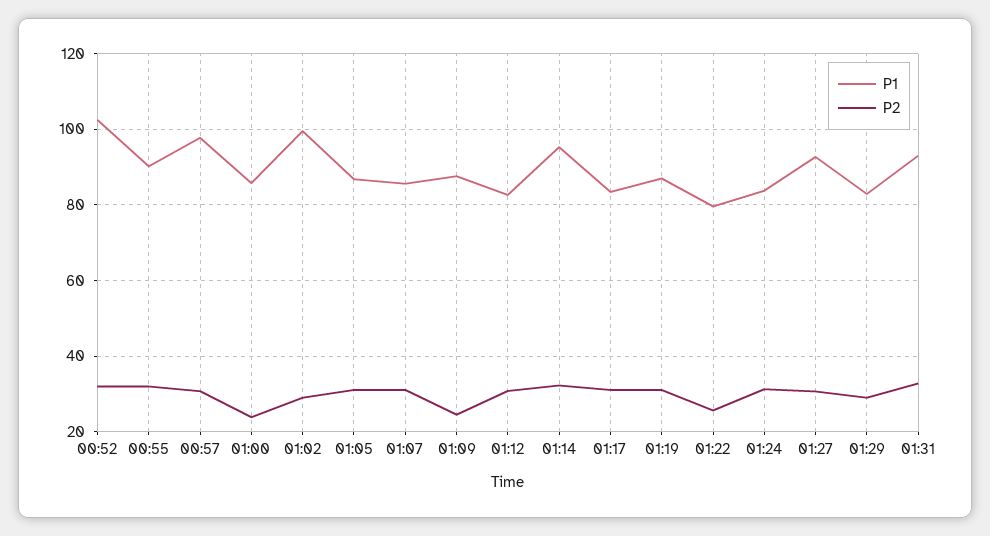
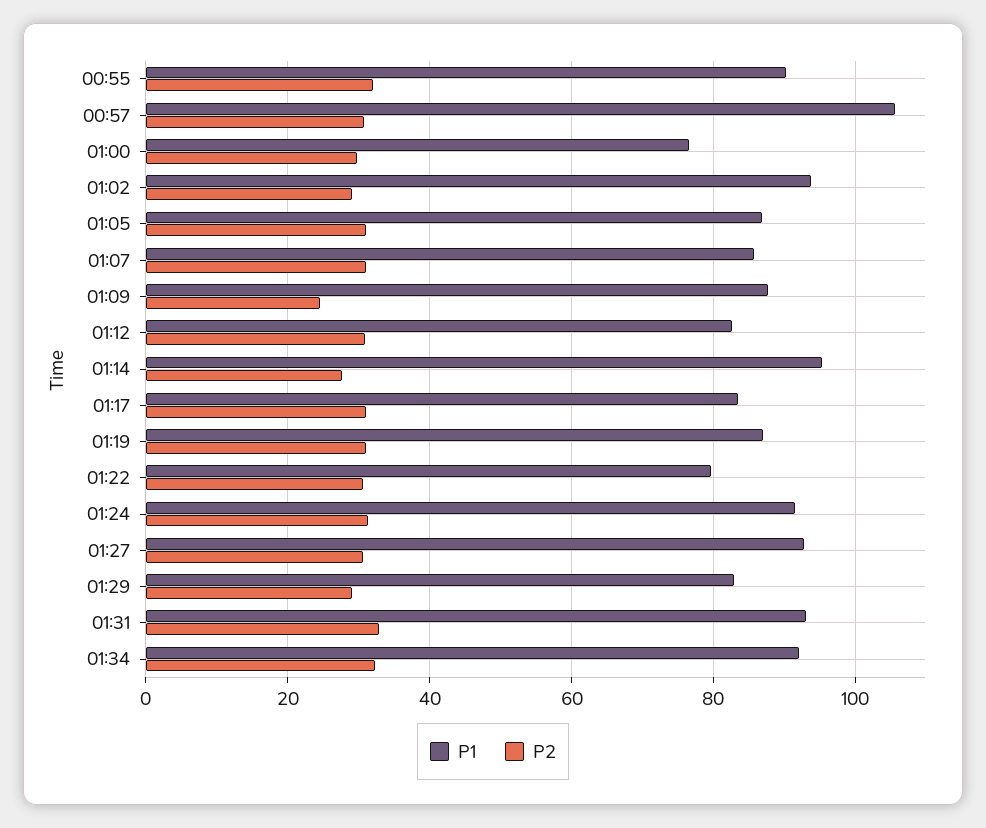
P1, 00:52: 102 -> none
P2, 00:52: 32 -> none
P1, 00:57: 98 -> 106
P1, 01:00: 86 -> 76
P2, 01:00: 24 -> 30
P1, 01:02: 100 -> 94
P2, 01:14: 32 -> 28
P2, 01:22: 26 -> 30
P1, 01:24: 84 -> 92
P1, 01:34: none -> 92
P2, 01:34: none -> 32

